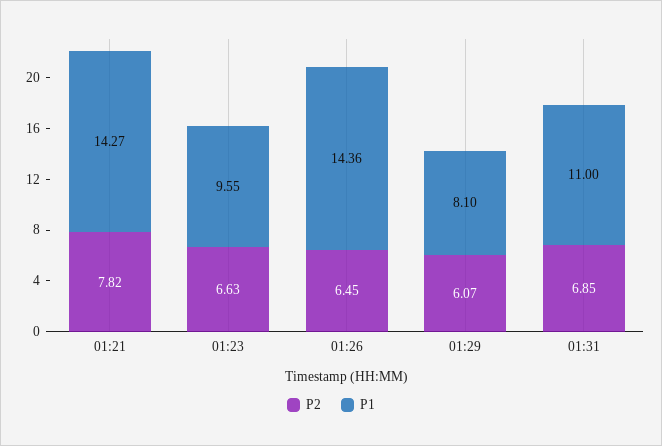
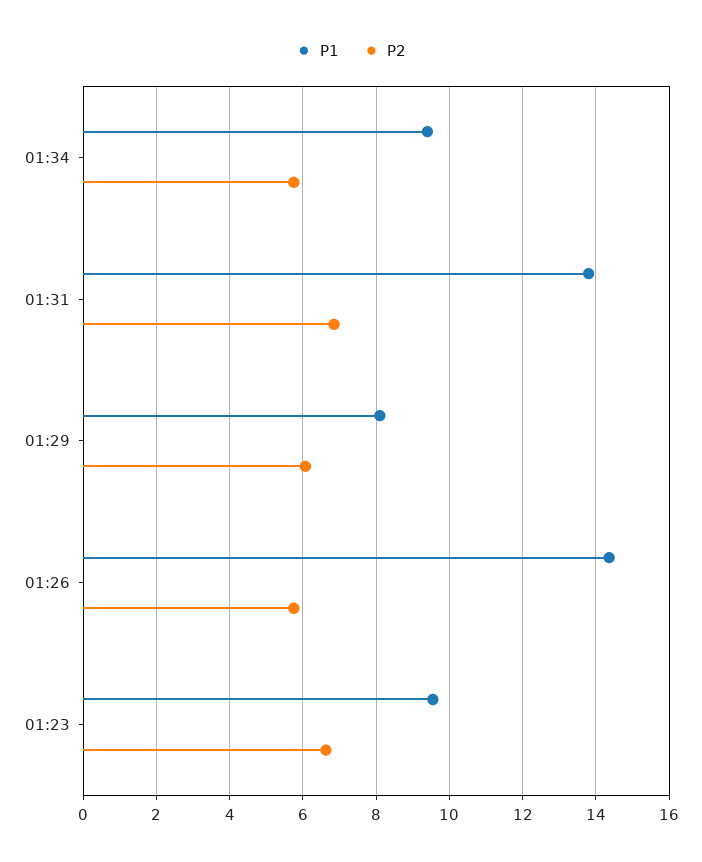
P2, 01:21: 7.82 -> none
P1, 01:21: 14.27 -> none
P2, 01:26: 6.45 -> 5.8
P1, 01:31: 11 -> 13.8
P1, 01:34: none -> 9.4
P2, 01:34: none -> 5.8

